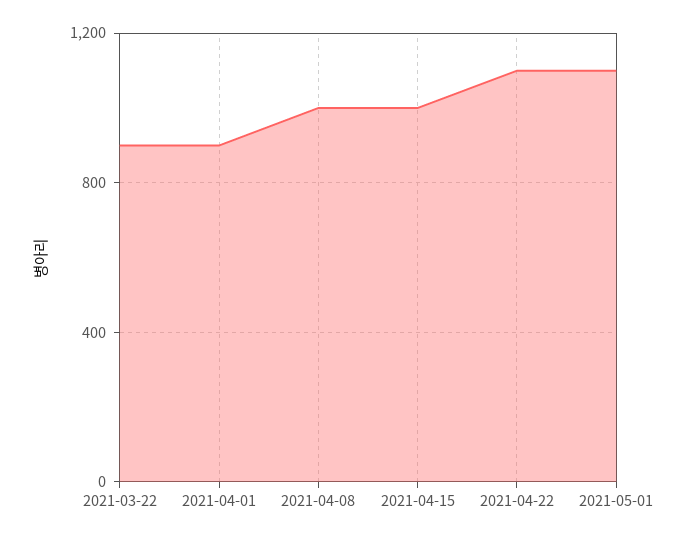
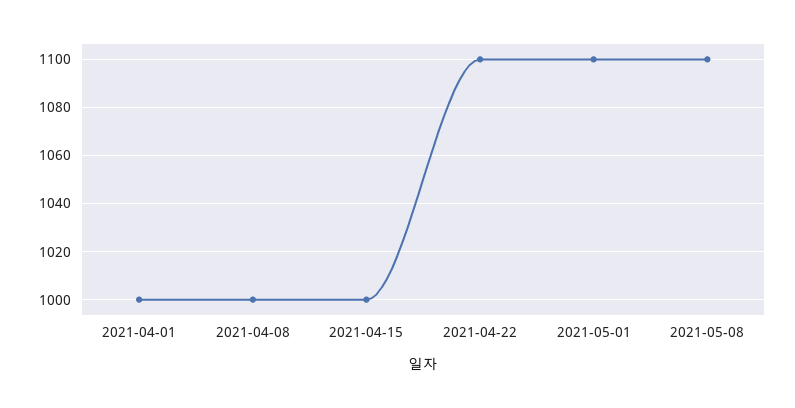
2021-03-22: 900 -> none
2021-04-01: 900 -> 1000
2021-05-08: none -> 1100

